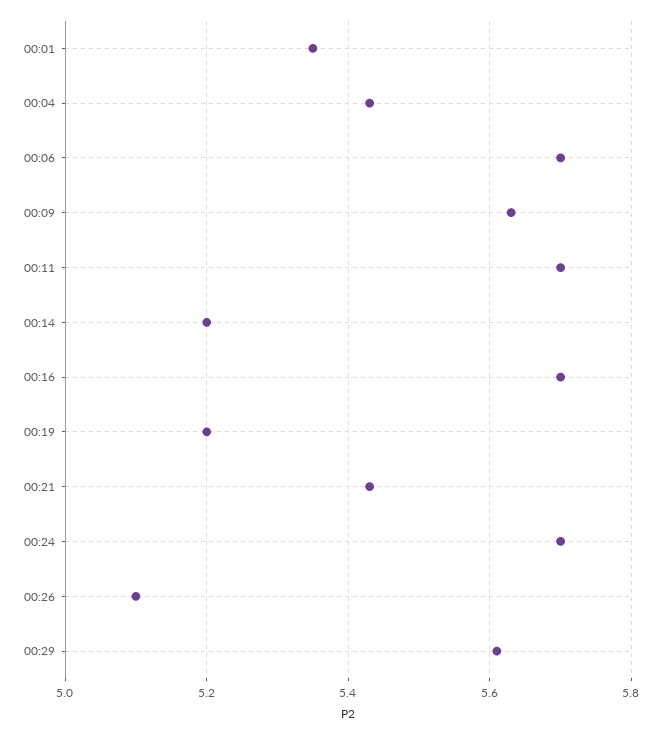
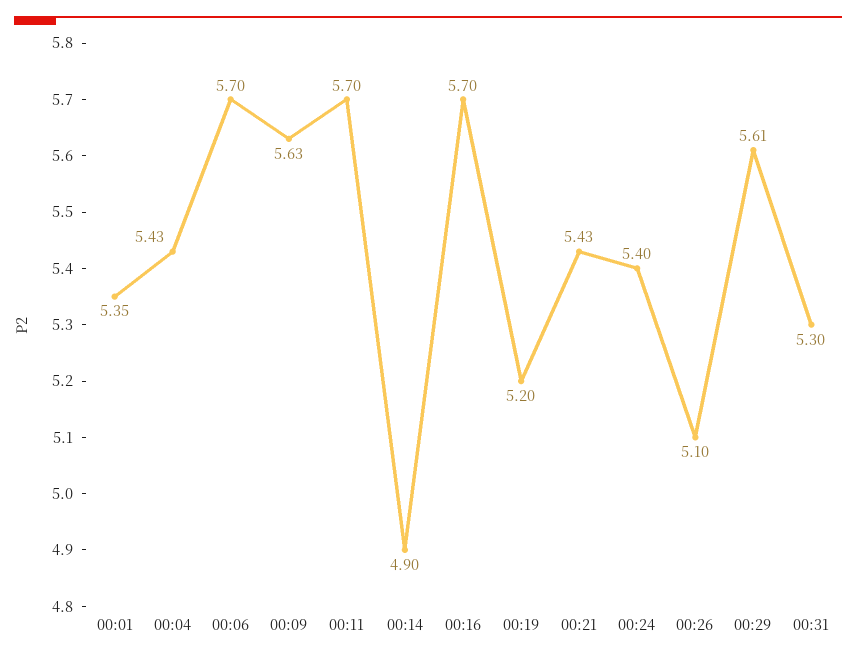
00:14: 5.2 -> 4.9
00:24: 5.7 -> 5.4
00:31: none -> 5.3

